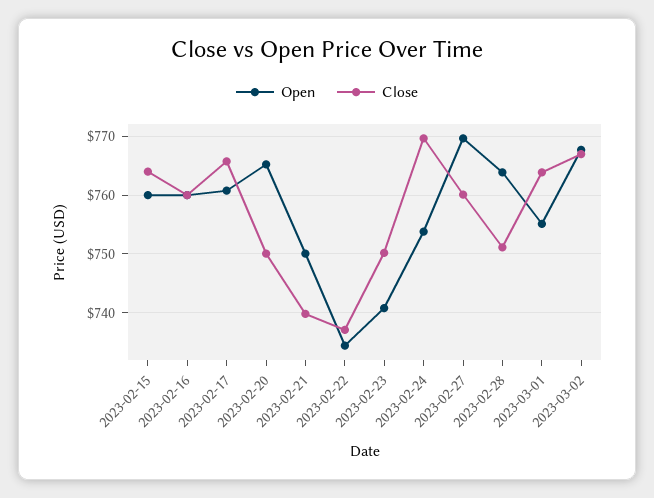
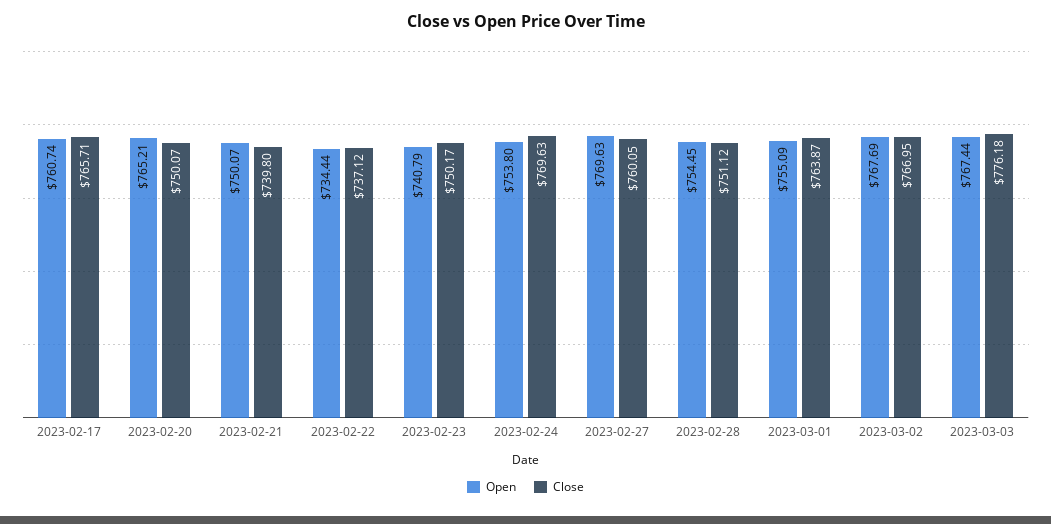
Open, 2023-02-15: 760 -> none
Close, 2023-02-15: 764 -> none
Open, 2023-02-16: 760 -> none
Close, 2023-02-16: 760 -> none
Open, 2023-02-28: 764 -> 754.45
Open, 2023-03-03: none -> 767.44
Close, 2023-03-03: none -> 776.18

